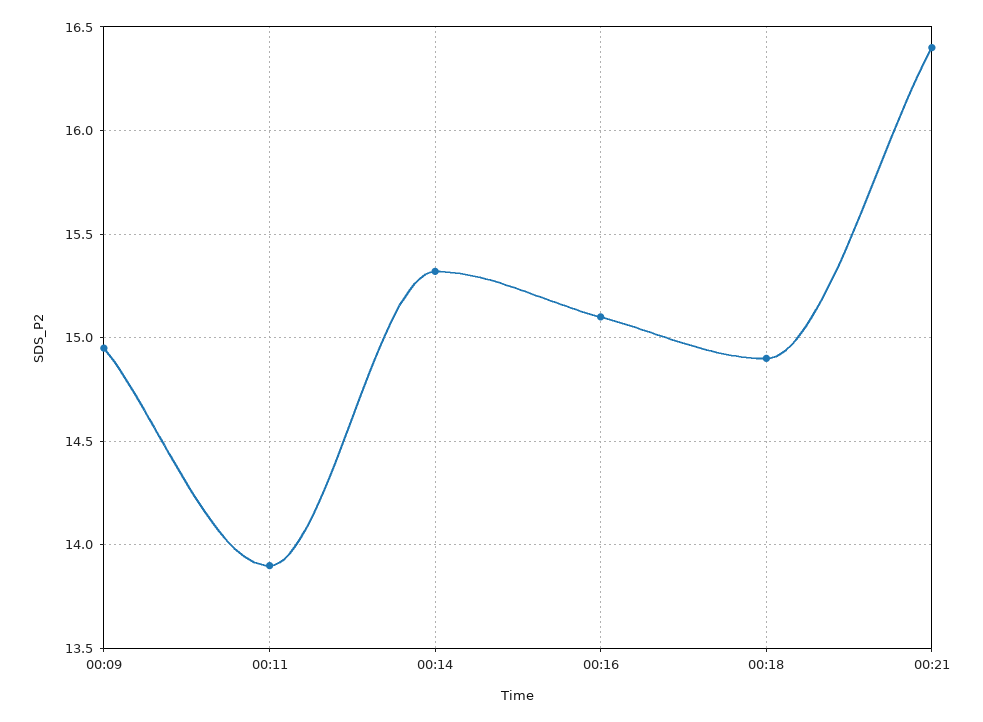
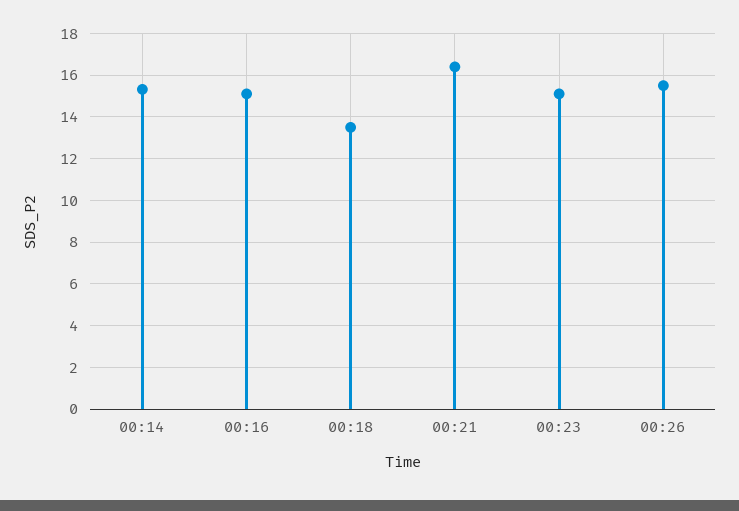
00:09: 14.95 -> none
00:11: 13.9 -> none
00:18: 14.9 -> 13.5
00:23: none -> 15
00:26: none -> 15.5

